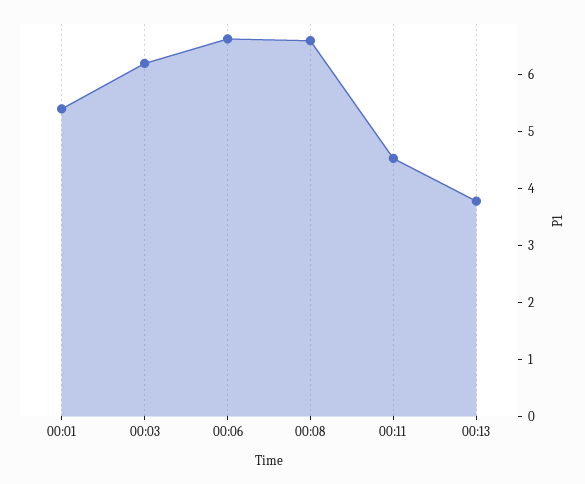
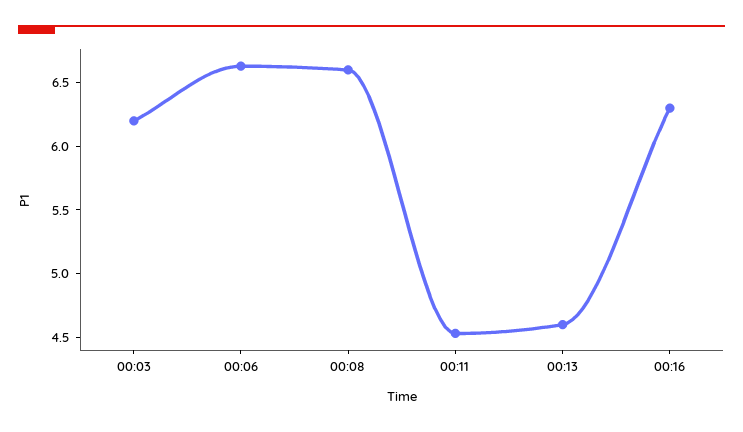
00:01: 5.4 -> none
00:13: 3.8 -> 4.6
00:16: none -> 6.3

